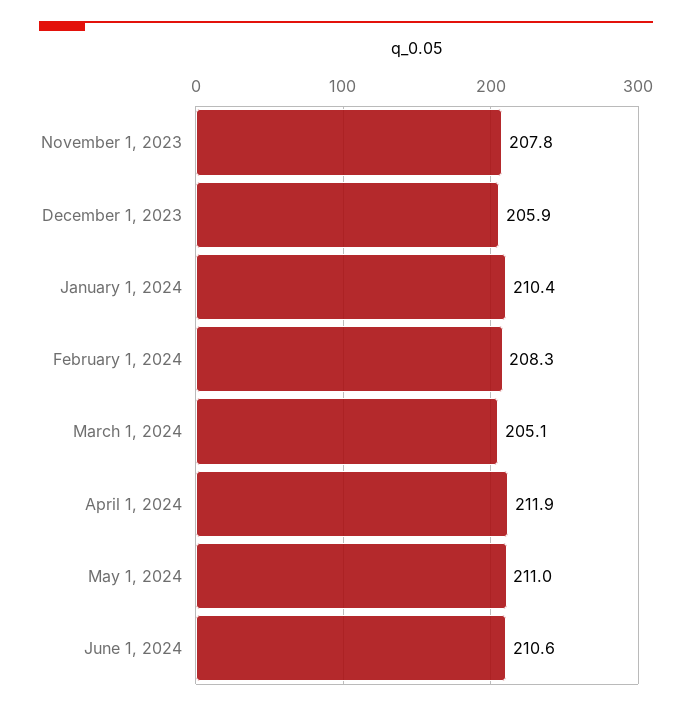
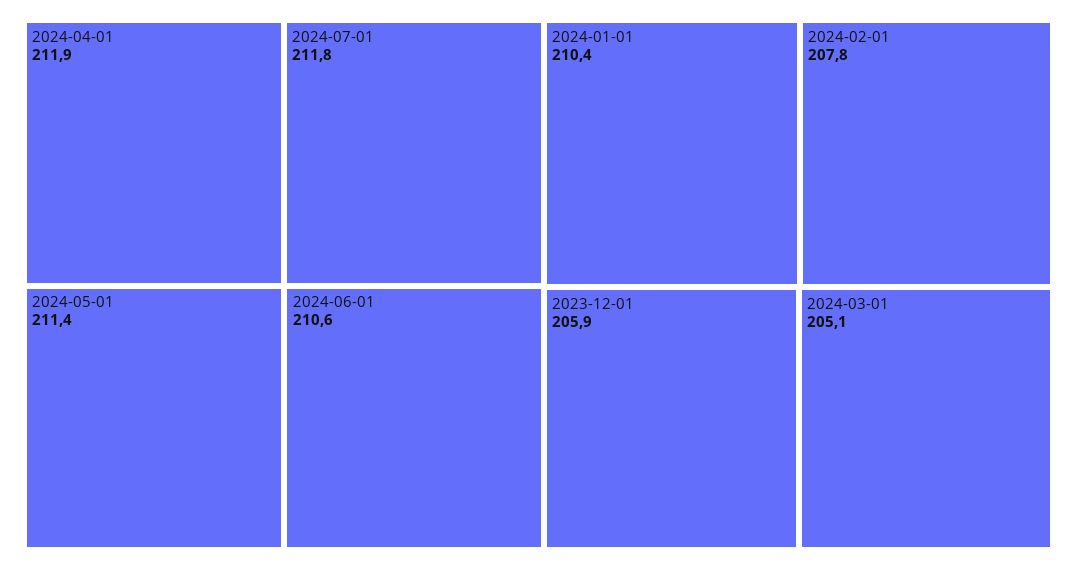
November 1, 2023: 207.8 -> none
February 1, 2024: 208.3 -> 207.8
May 1, 2024: 211 -> 211.4
2024-07-01: none -> 211.8

